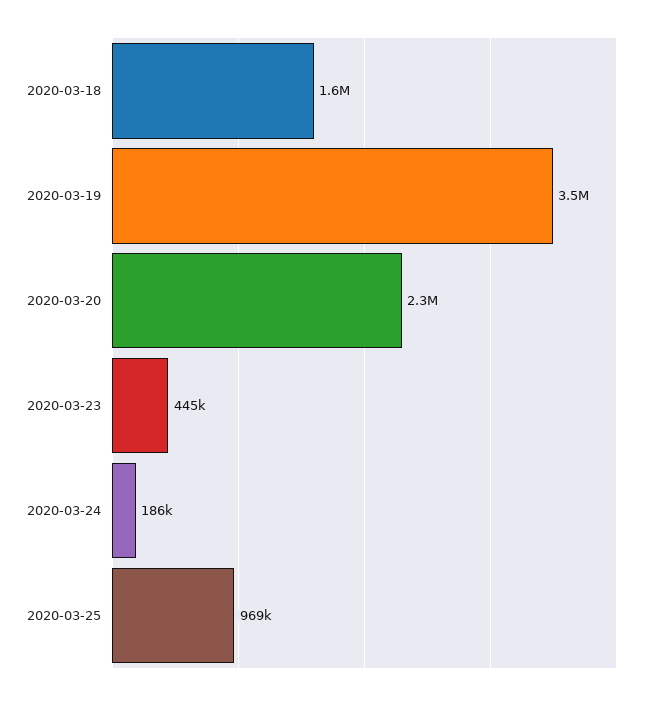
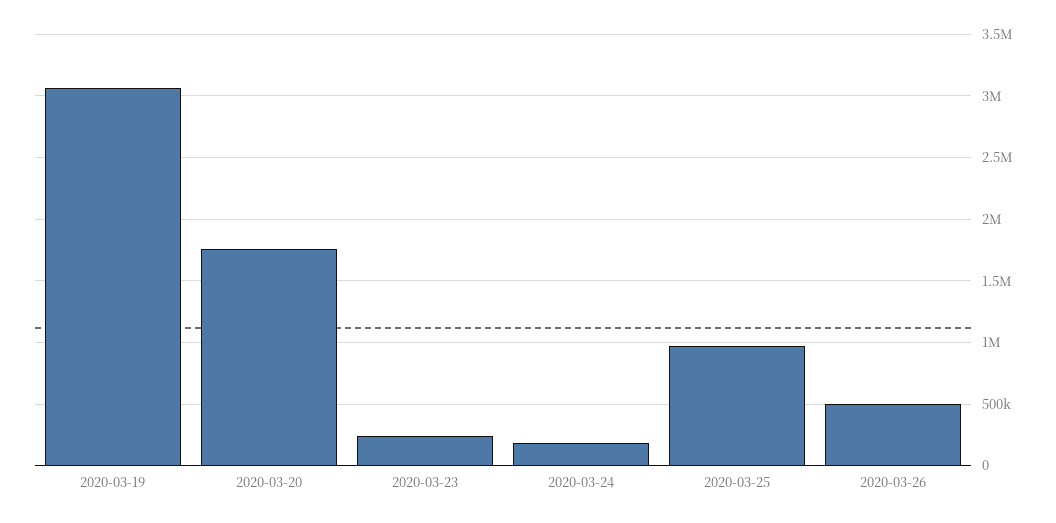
2020-03-18: 1600000 -> none
2020-03-19: 3500000 -> 3050000
2020-03-20: 2300000 -> 1750000
2020-03-23: 445000 -> 250000
2020-03-26: none -> 500000

